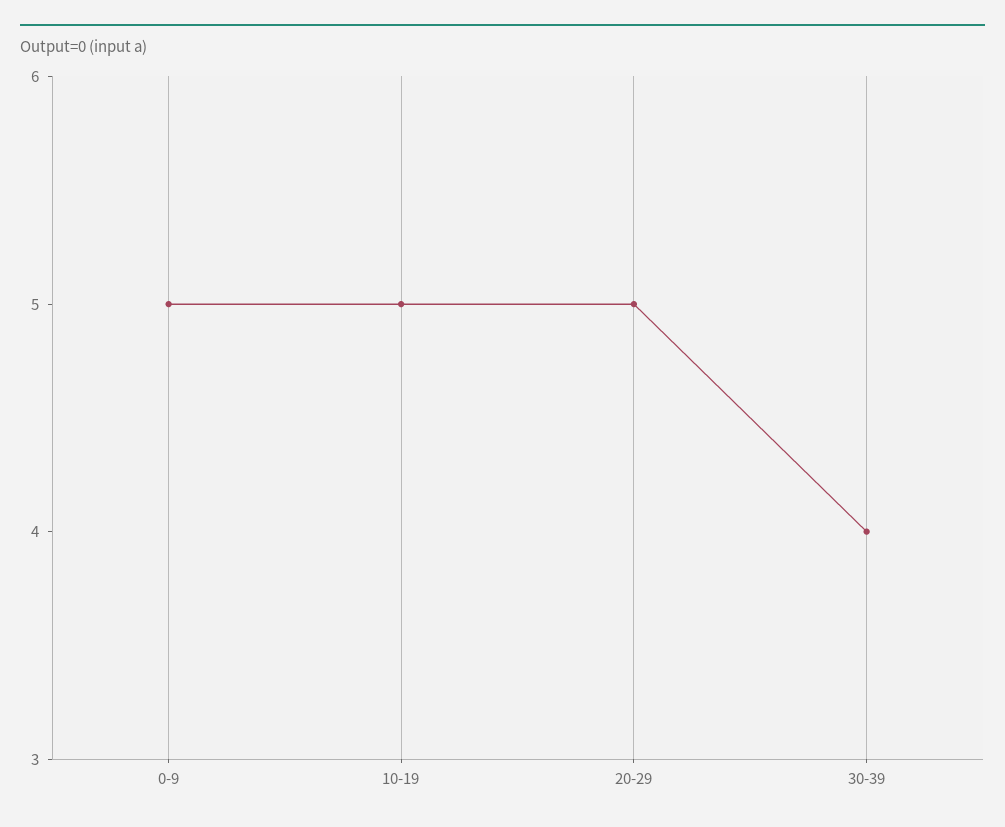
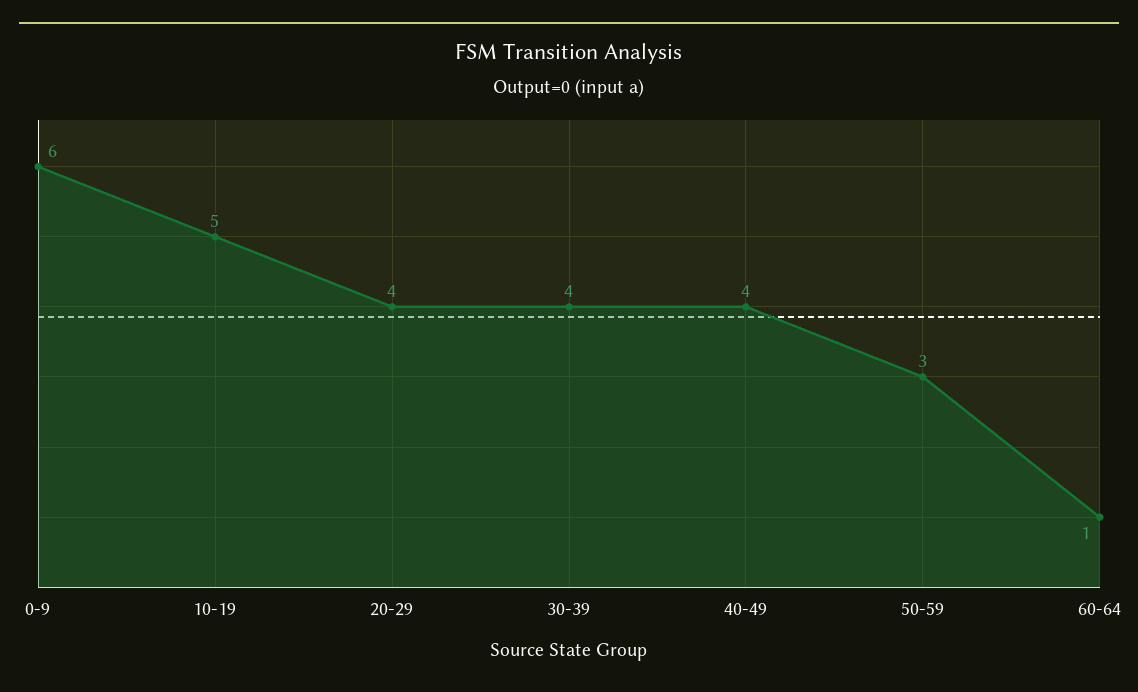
0-9: 5 -> 6
20-29: 5 -> 4
40-49: none -> 4
50-59: none -> 3
60-64: none -> 1

